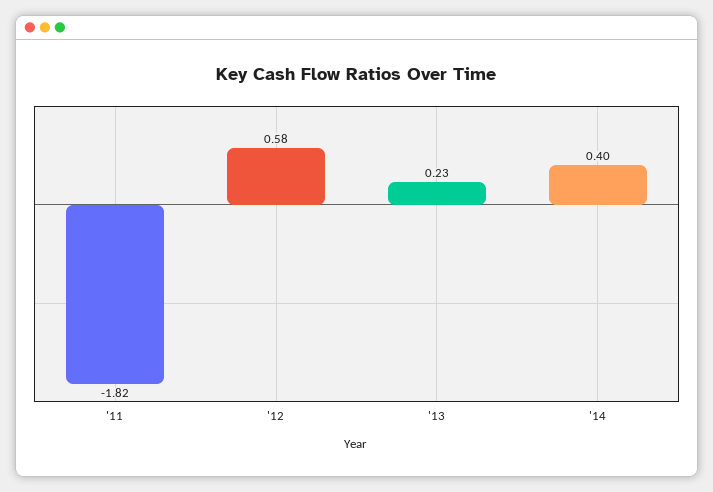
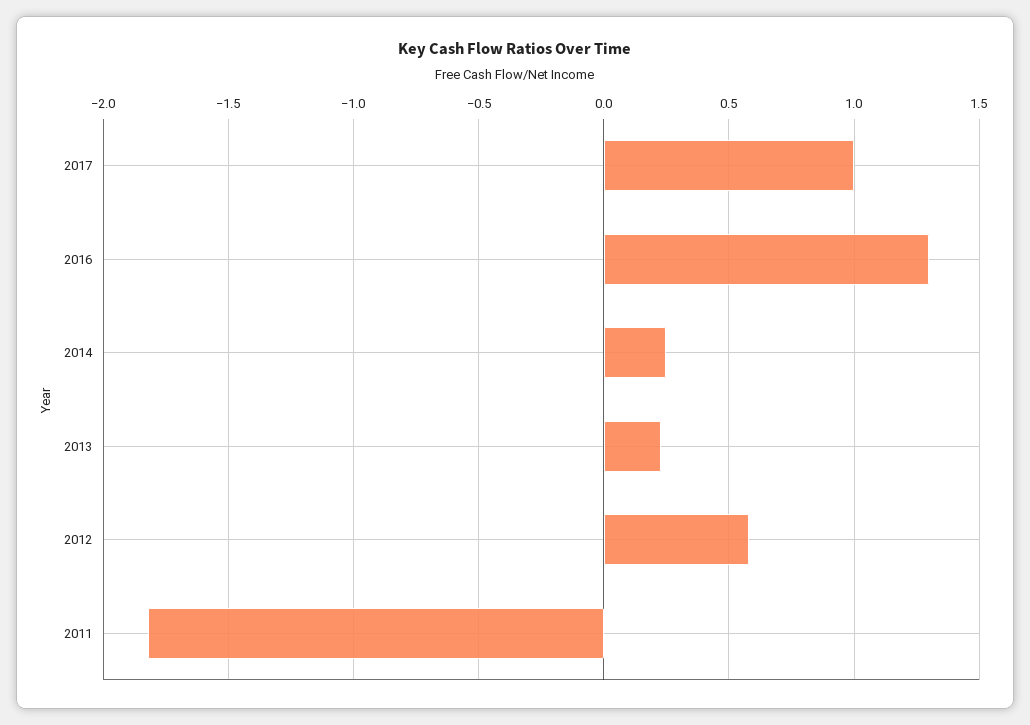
'14: 0.4 -> 0.25
2017: none -> 1
2016: none -> 1.3

